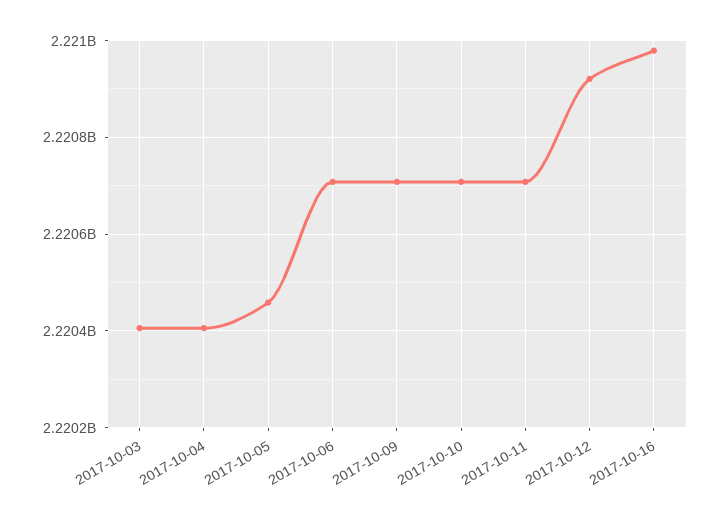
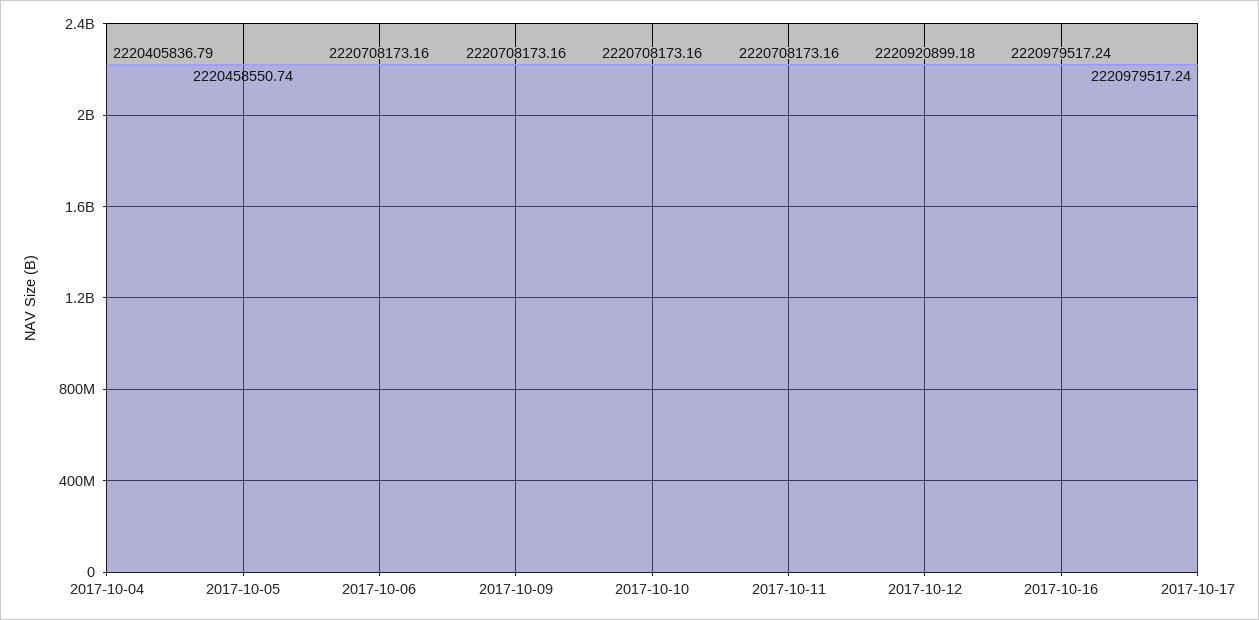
2017-10-03: 2220400000 -> none
2017-10-17: none -> 2220979517.24

